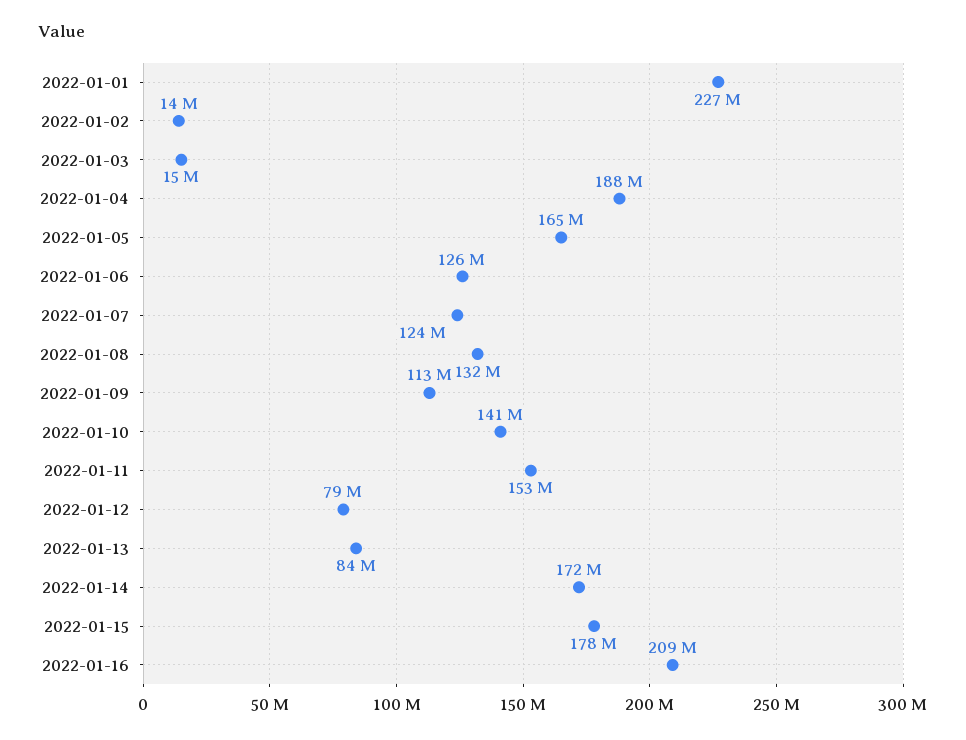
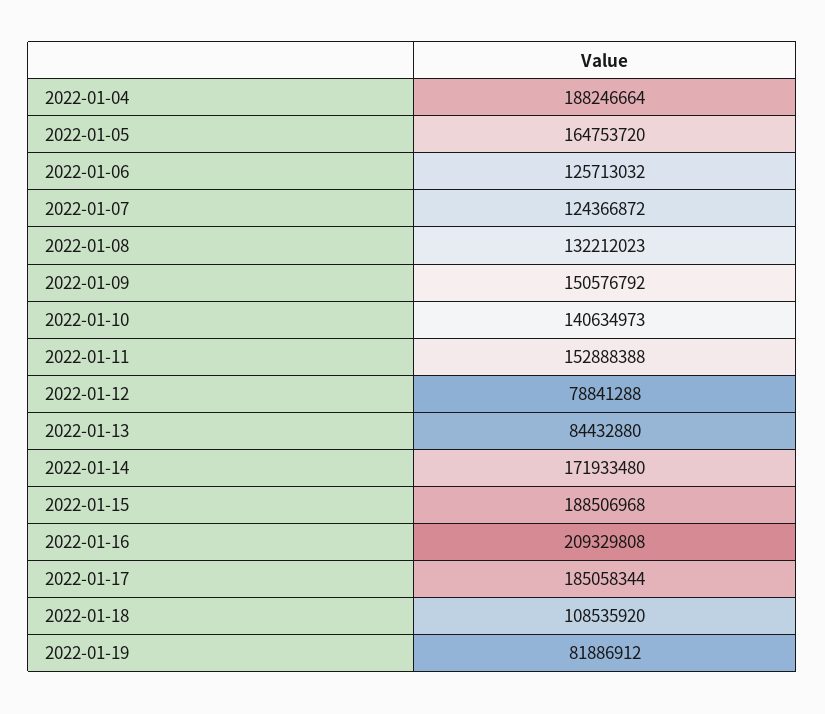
2022-01-01: 227000000 -> none
2022-01-02: 14000000 -> none
2022-01-03: 15000000 -> none
2022-01-09: 113000000 -> 150576792
2022-01-15: 178000000 -> 188506968
2022-01-17: none -> 185058344
2022-01-18: none -> 108535920
2022-01-19: none -> 81886912

